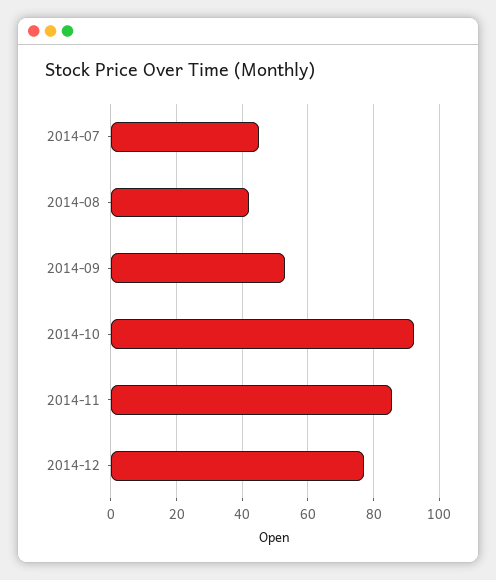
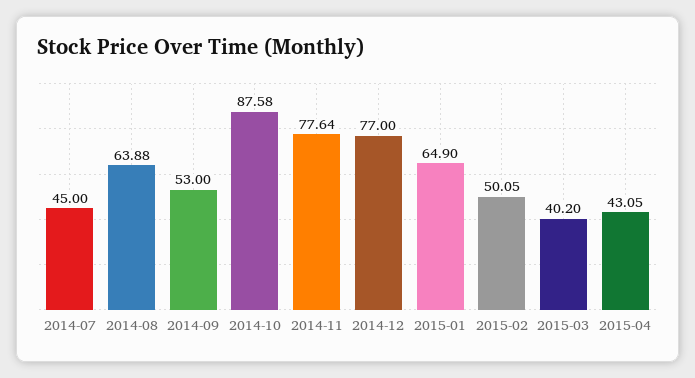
2014-08: 42 -> 63.88
2014-10: 92 -> 87.58
2014-11: 86 -> 77.64
2015-01: none -> 64.9
2015-02: none -> 50.05
2015-03: none -> 40.2
2015-04: none -> 43.05

